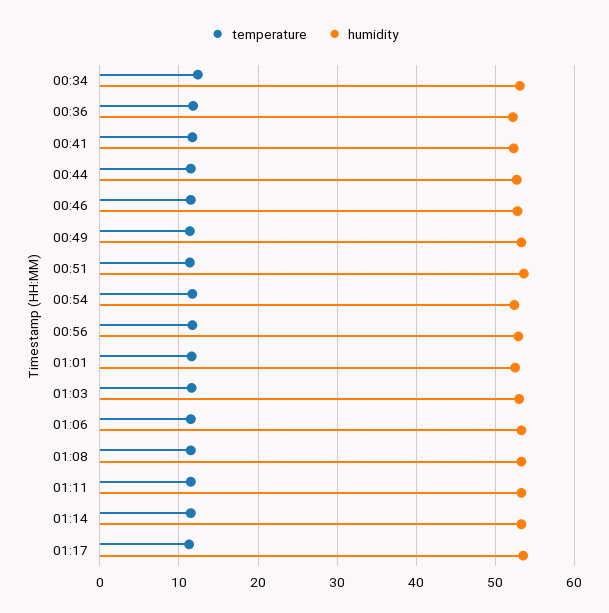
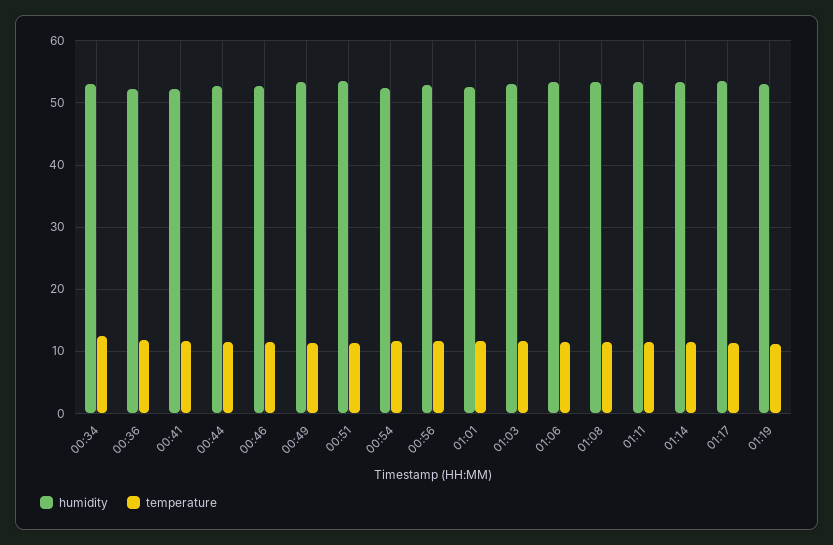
humidity, 01:19: none -> 53
temperature, 01:19: none -> 11

